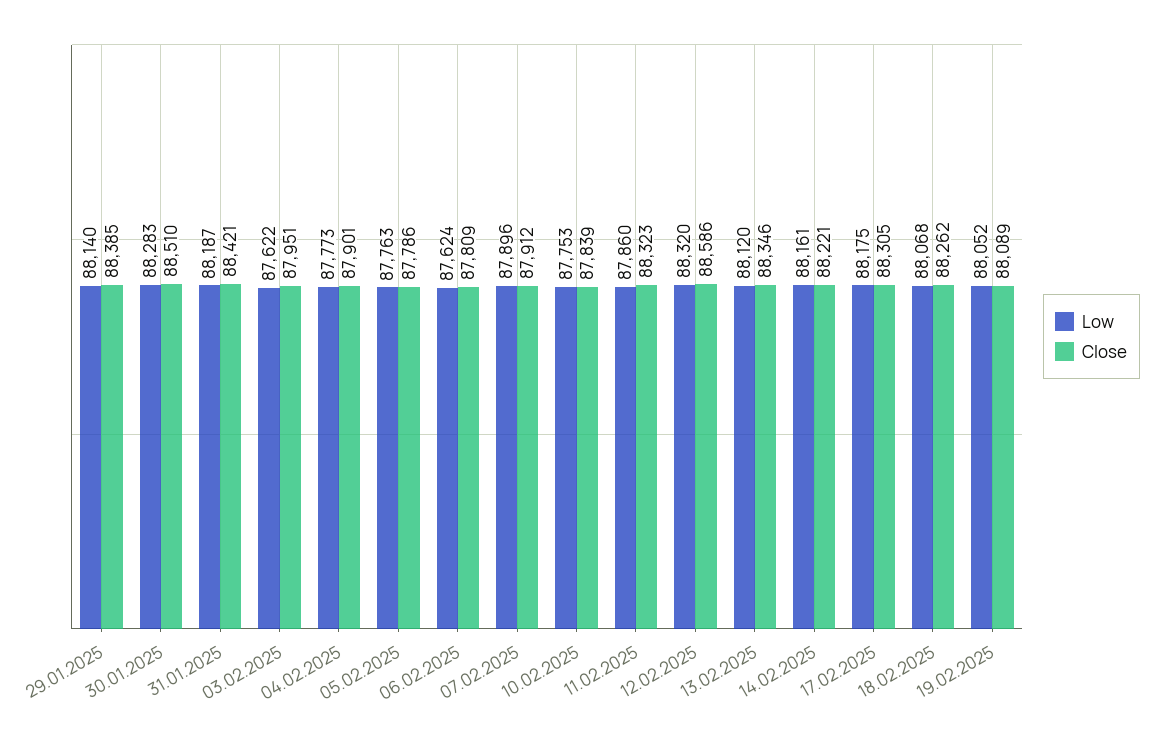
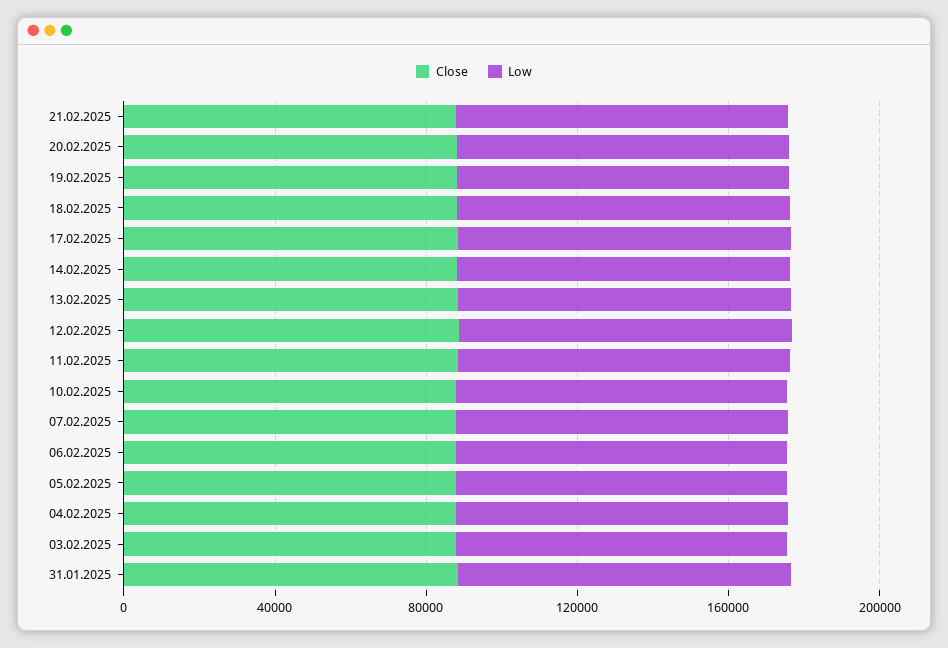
Low, 29.01.2025: 88140 -> none
Close, 29.01.2025: 88385 -> none
Low, 30.01.2025: 88283 -> none
Close, 30.01.2025: 88510 -> none
Close, 21.02.2025: none -> 90000
Low, 21.02.2025: none -> 90000
Close, 20.02.2025: none -> 90000
Low, 20.02.2025: none -> 90000

